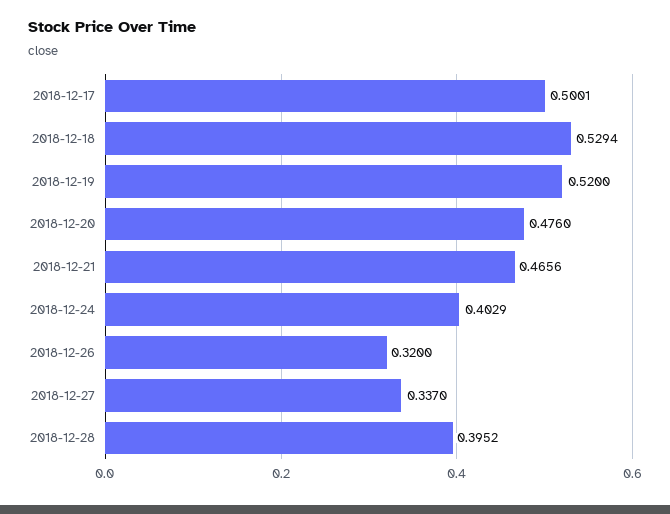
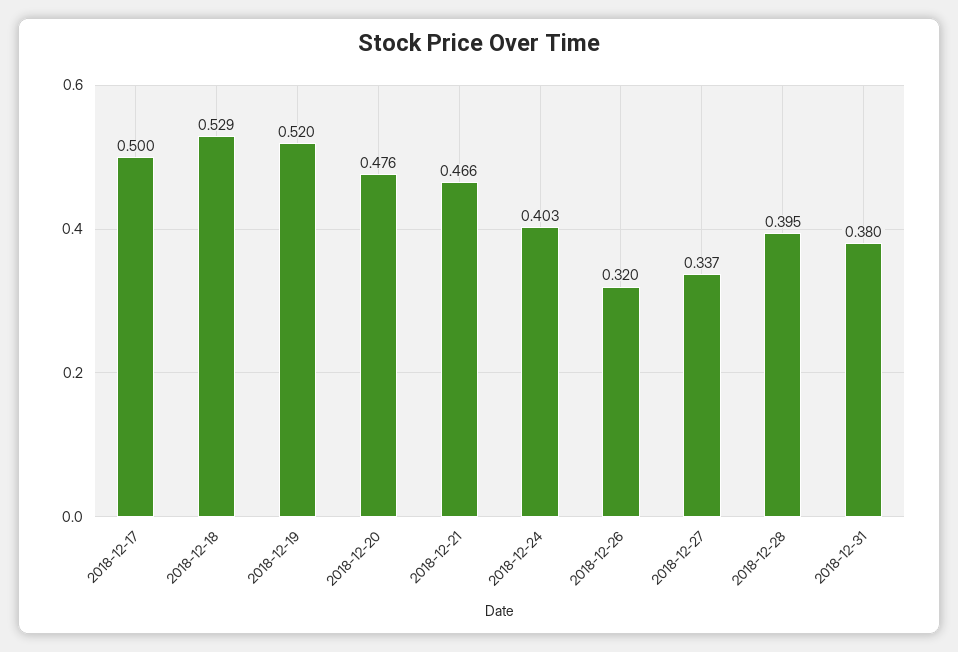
2018-12-31: none -> 0.38

